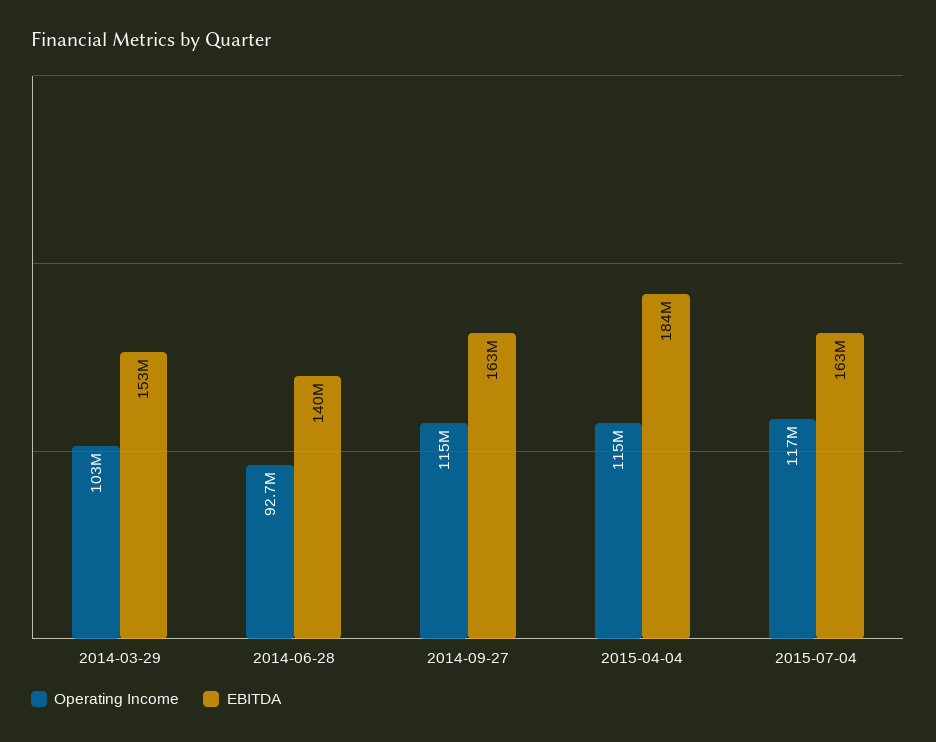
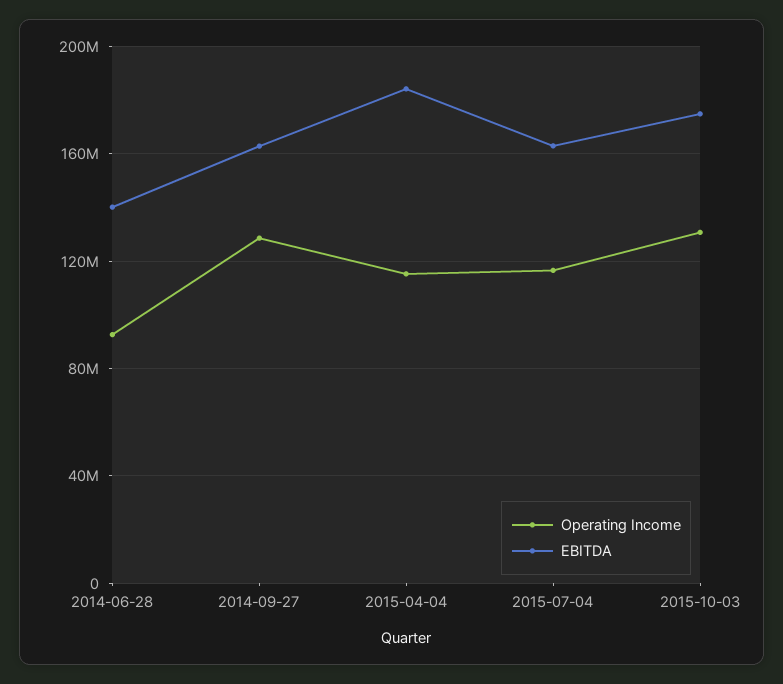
Operating Income, 2014-03-29: 103000000 -> none
EBITDA, 2014-03-29: 153000000 -> none
Operating Income, 2014-09-27: 115000000 -> 130000000
Operating Income, 2015-10-03: none -> 130000000
EBITDA, 2015-10-03: none -> 175000000

